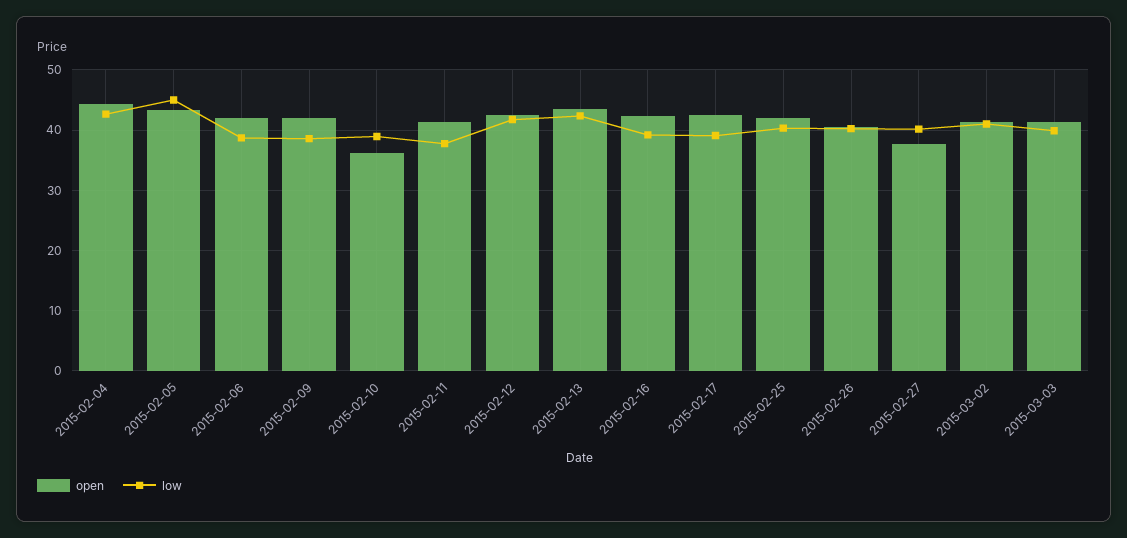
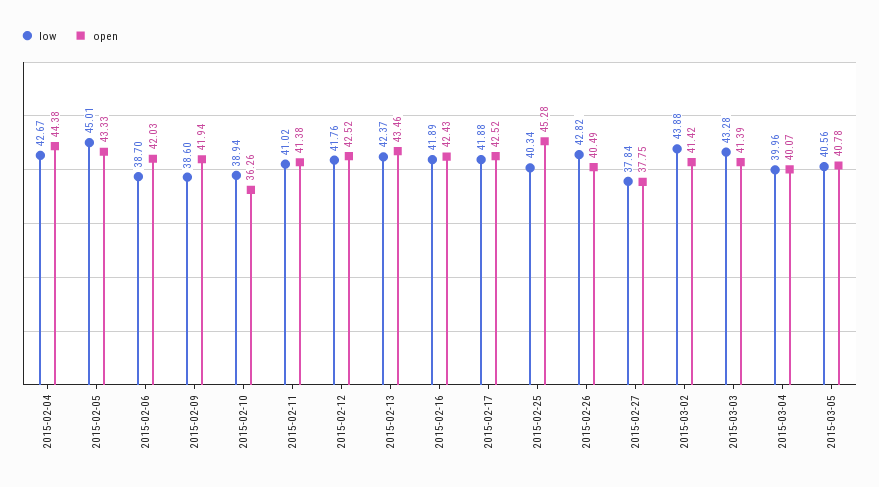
low, 2015-02-11: 38 -> 41.02
low, 2015-02-16: 39 -> 41.89
low, 2015-02-17: 39 -> 41.88
open, 2015-02-25: 42 -> 45.28
low, 2015-02-26: 40 -> 42.82
low, 2015-02-27: 40 -> 37.84
low, 2015-03-02: 41 -> 43.88
low, 2015-03-03: 40 -> 43.28
low, 2015-03-04: none -> 39.96
open, 2015-03-04: none -> 40.07
low, 2015-03-05: none -> 40.56
open, 2015-03-05: none -> 40.78

